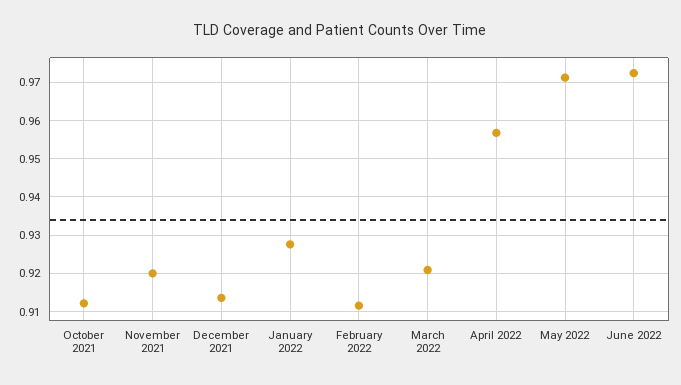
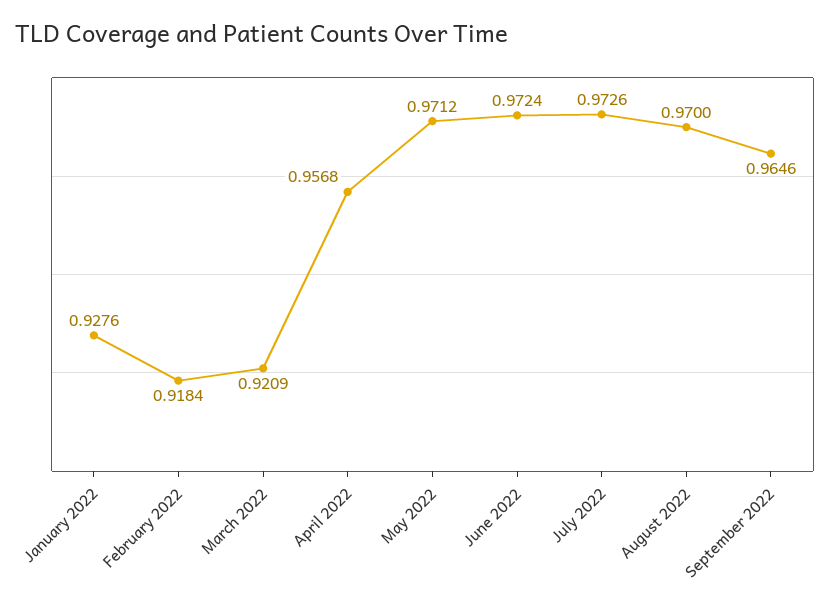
October 2021: 0.912 -> none
November 2021: 0.92 -> none
December 2021: 0.914 -> none
February 2022: 0.912 -> 0.9184
July 2022: none -> 0.9726
August 2022: none -> 0.97
September 2022: none -> 0.9646

